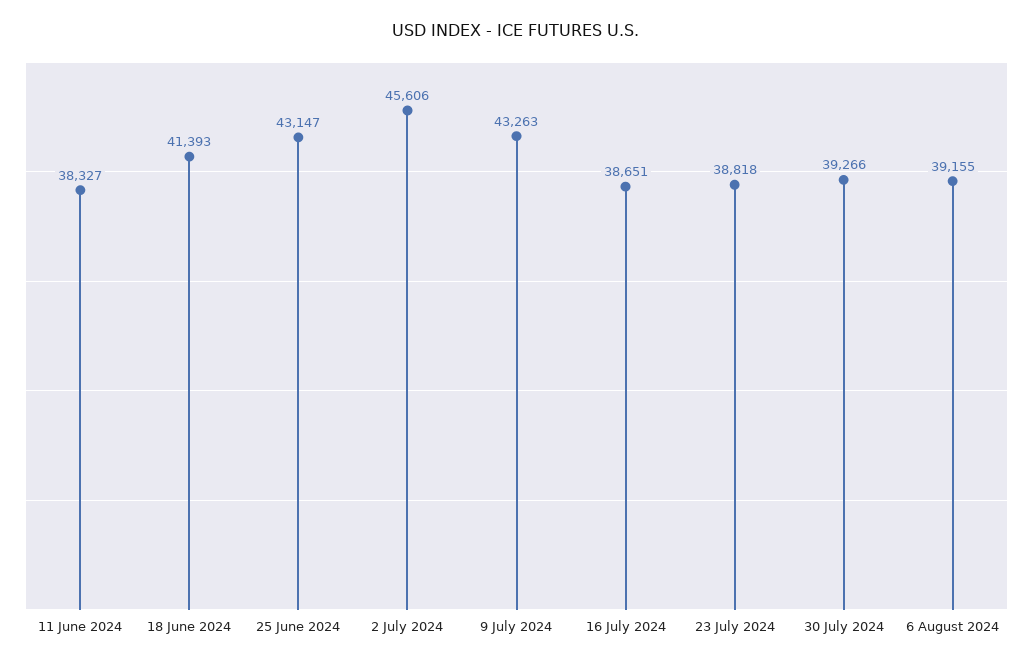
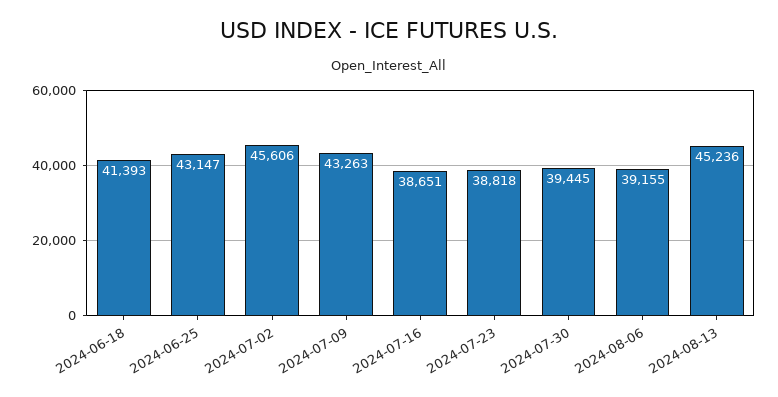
11 June 2024: 38327 -> none
30 July 2024: 39266 -> 39445
2024-08-13: none -> 45236

